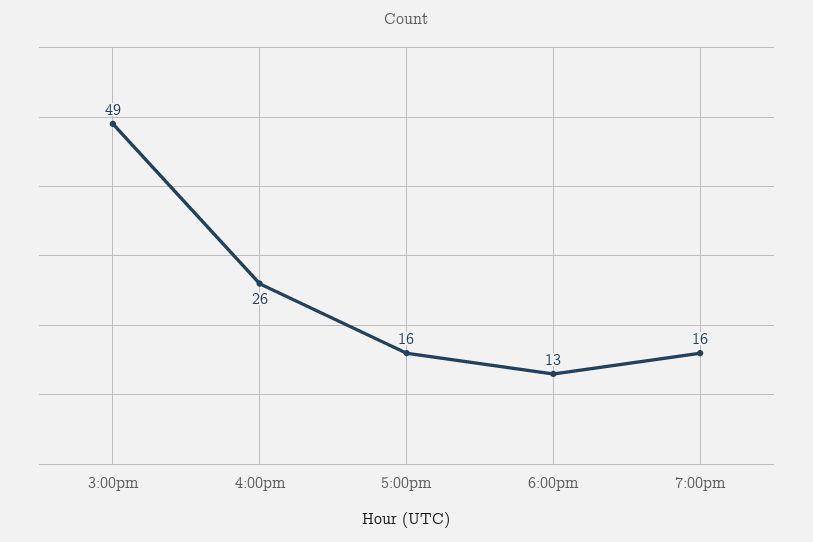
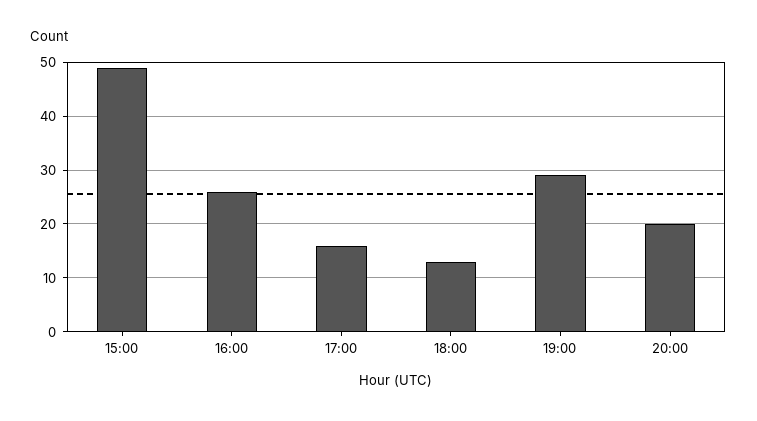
7:00pm: 16 -> 30
20:00: none -> 20

